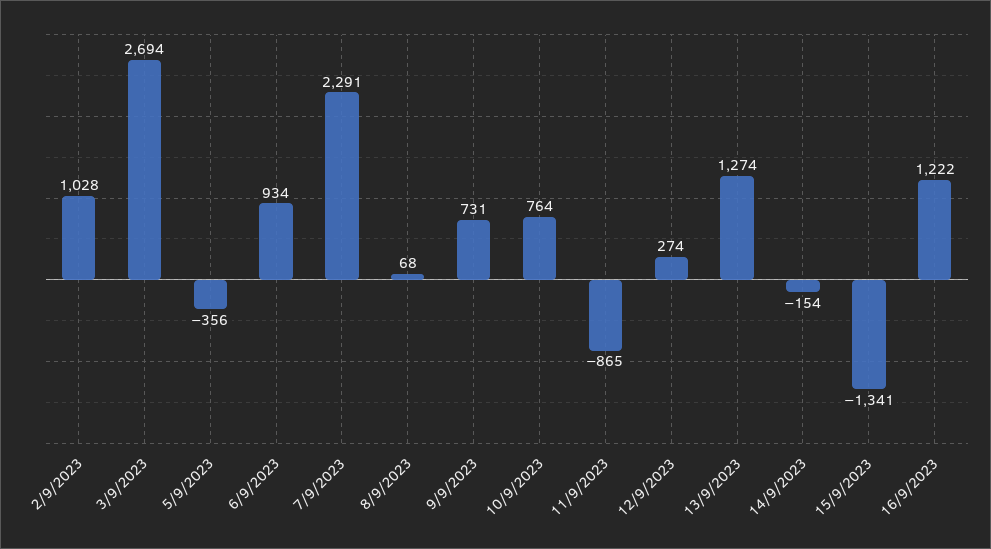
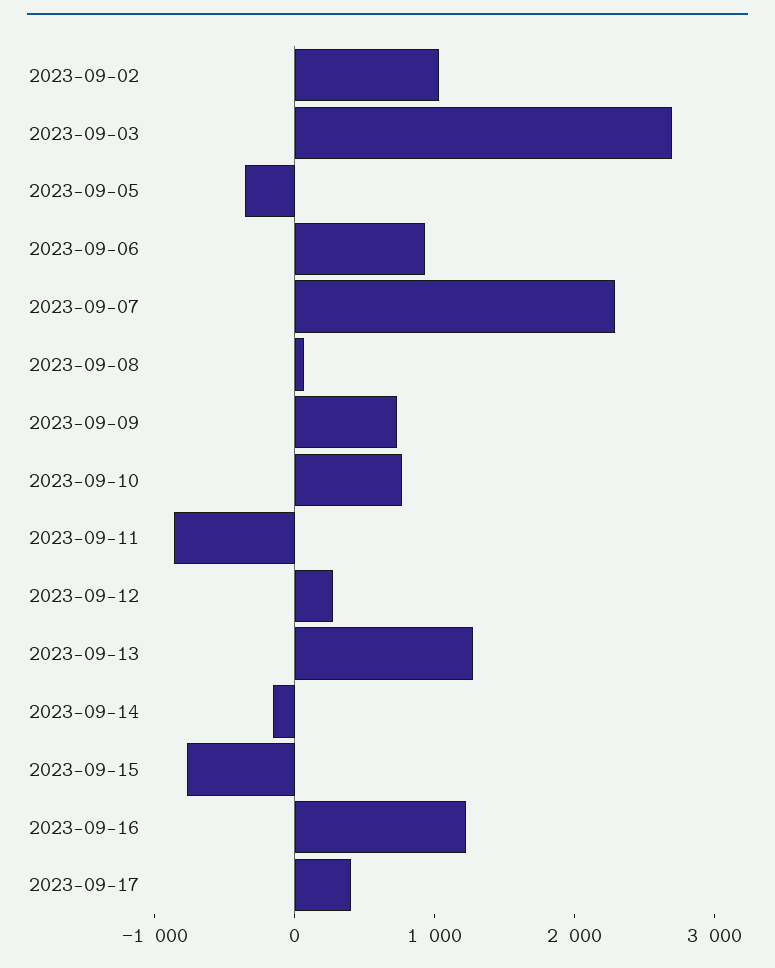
15/9/2023: -1341 -> -800
2023-09-17: none -> 400

